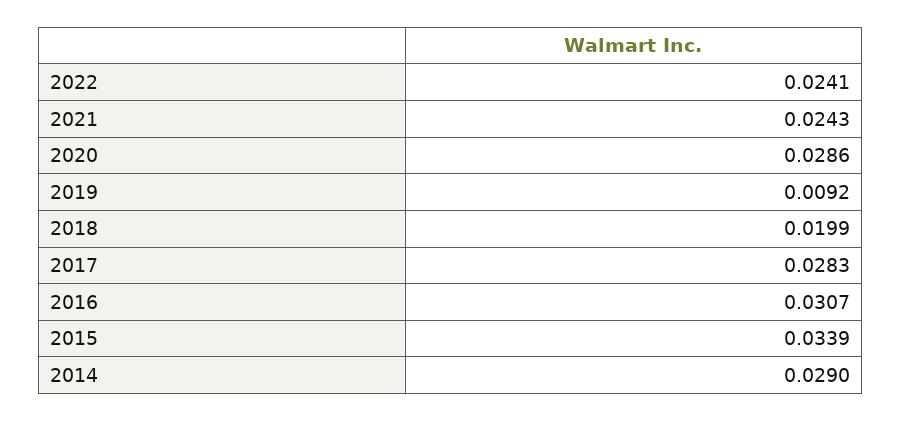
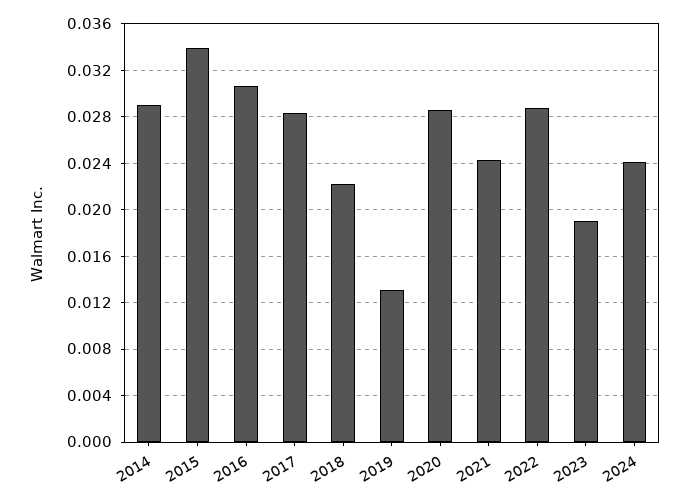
2022: 0.0241 -> 0.029
2019: 0.0092 -> 0.013
2018: 0.0199 -> 0.022
2023: none -> 0.019
2024: none -> 0.024

